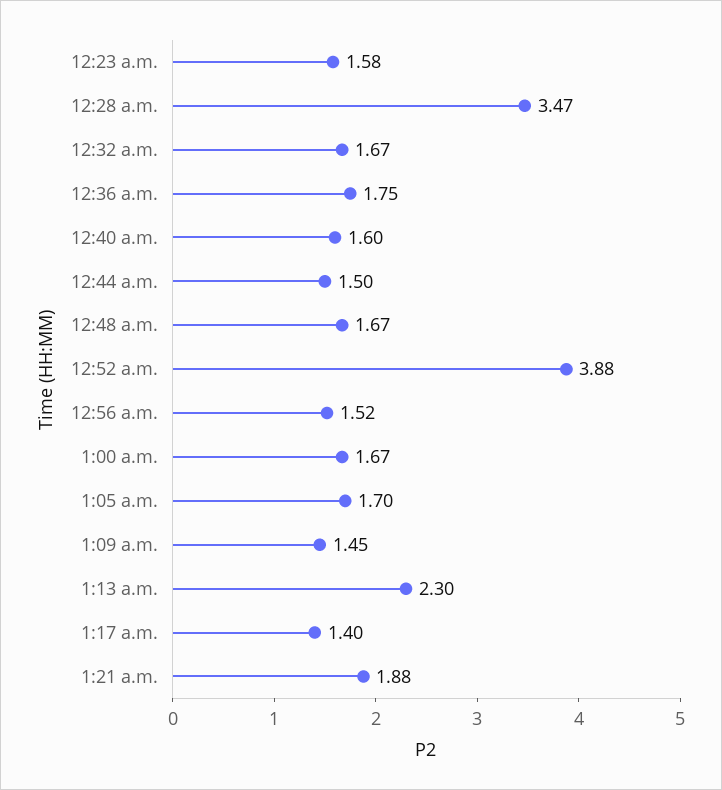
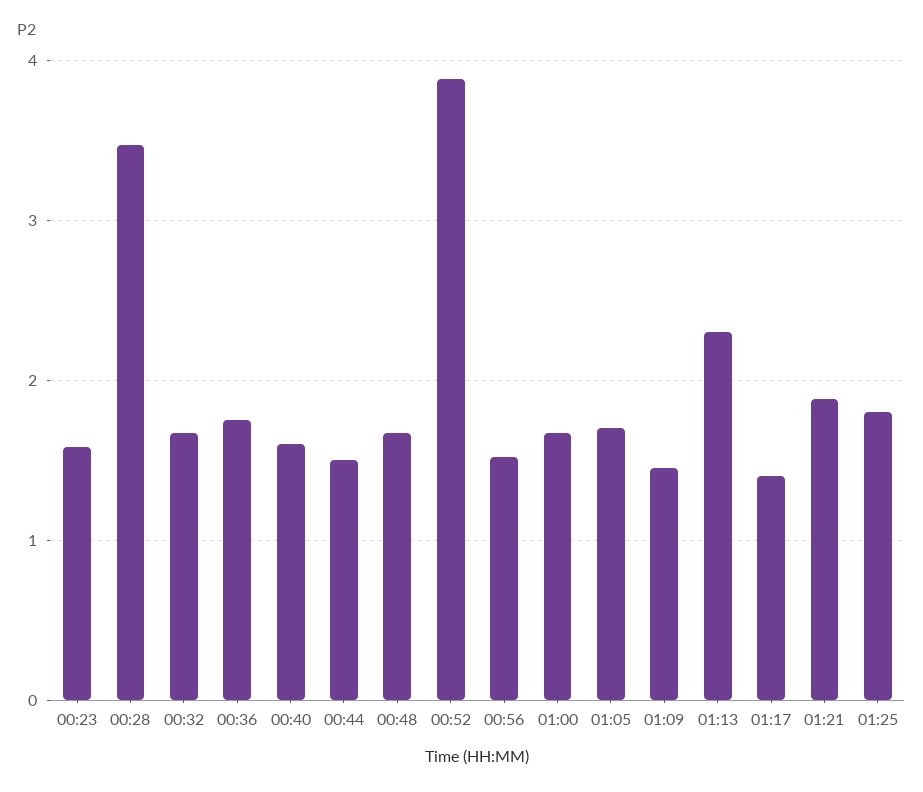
01:25: none -> 1.8

